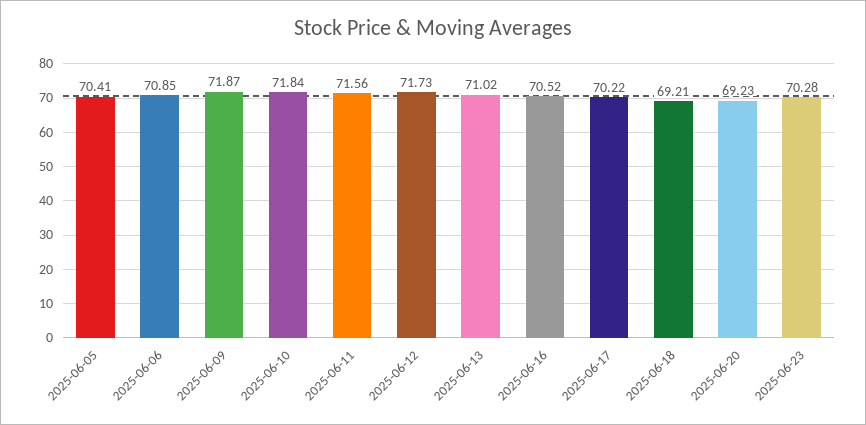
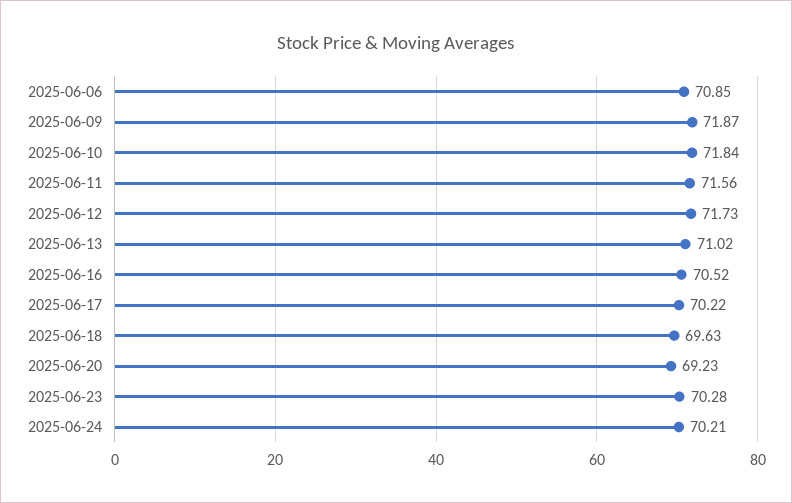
2025-06-05: 70.41 -> none
2025-06-18: 69.21 -> 69.63
2025-06-24: none -> 70.21

